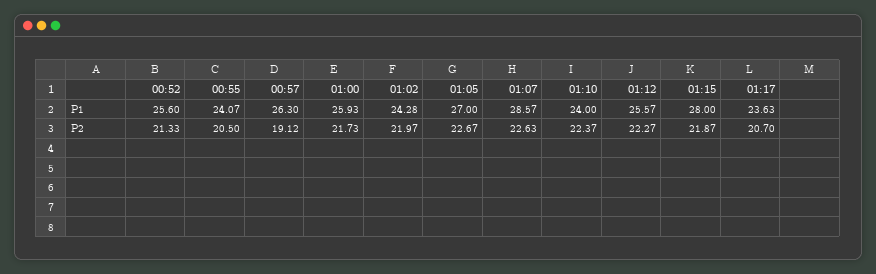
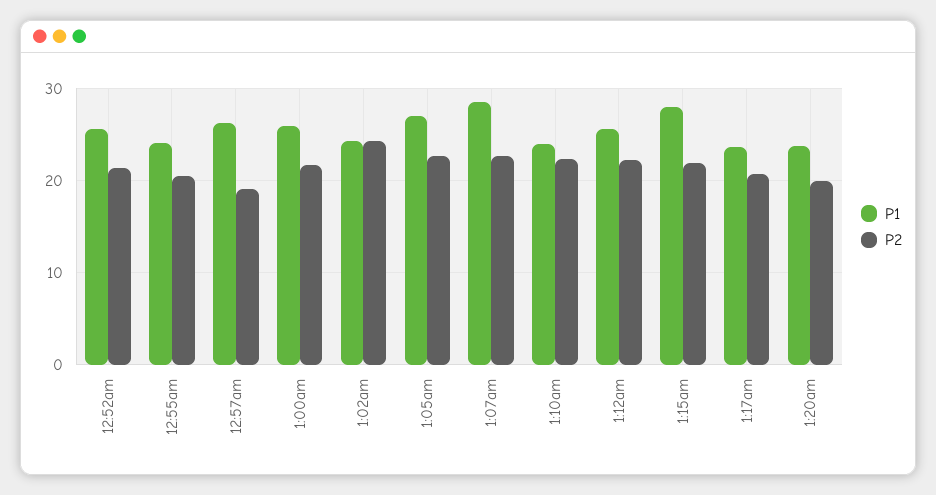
P2, 01:02: 21.97 -> 24
P1, 1:20am: none -> 24
P2, 1:20am: none -> 20

